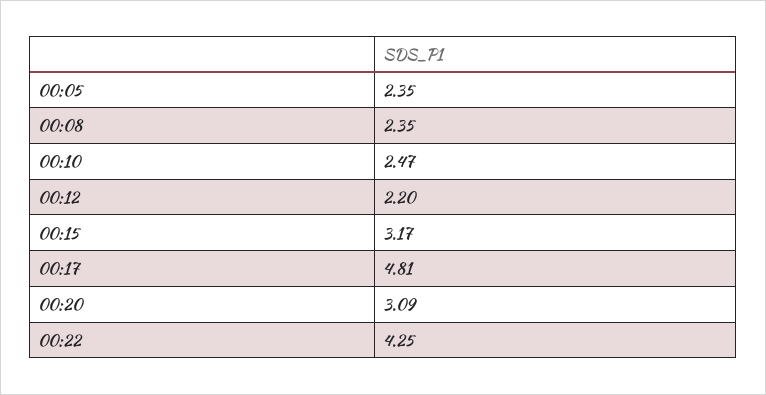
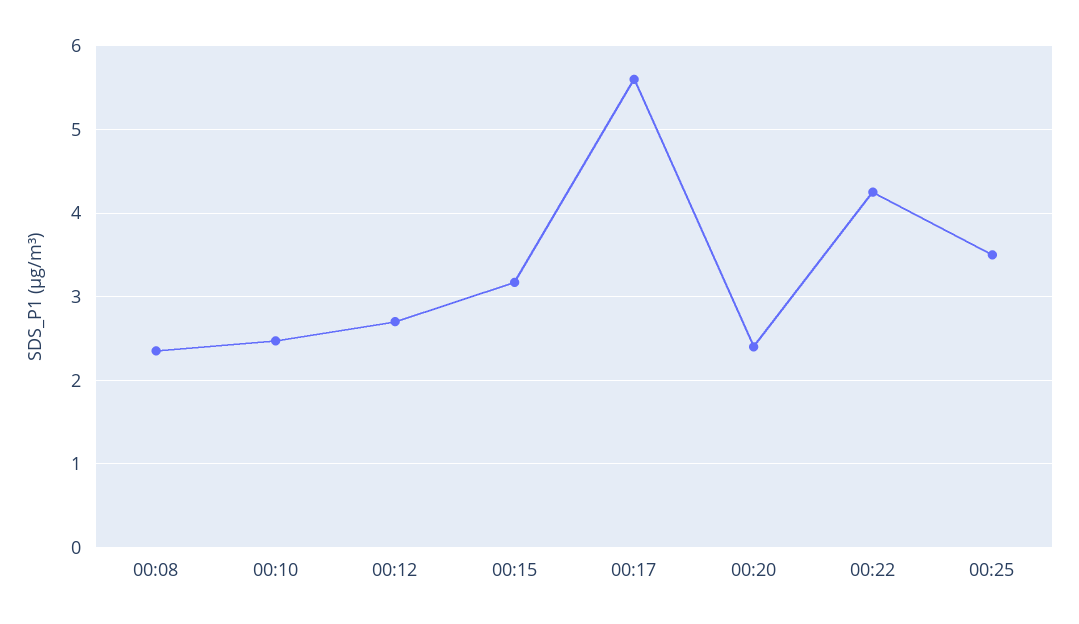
00:05: 2.35 -> none
00:12: 2.2 -> 2.7
00:17: 4.81 -> 5.6
00:20: 3.09 -> 2.4
00:25: none -> 3.5

